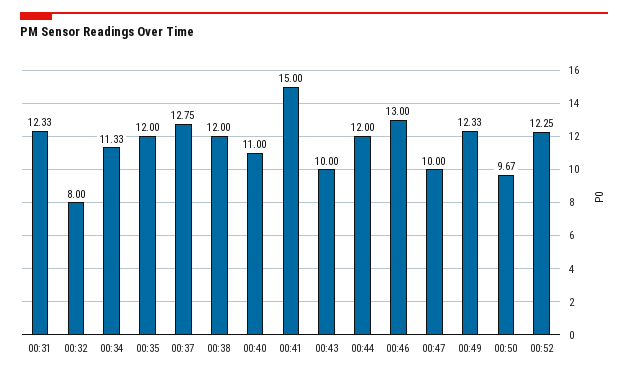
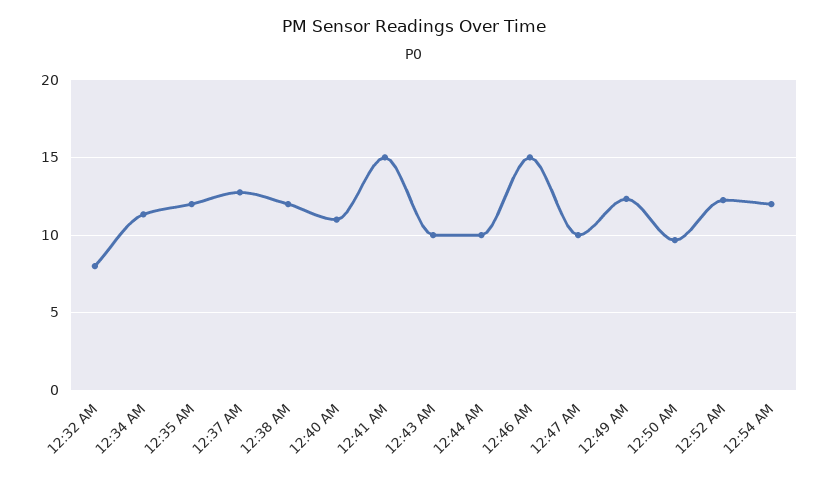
00:31: 12.33 -> none
00:44: 12 -> 10
00:46: 13 -> 15
12:54 AM: none -> 12

